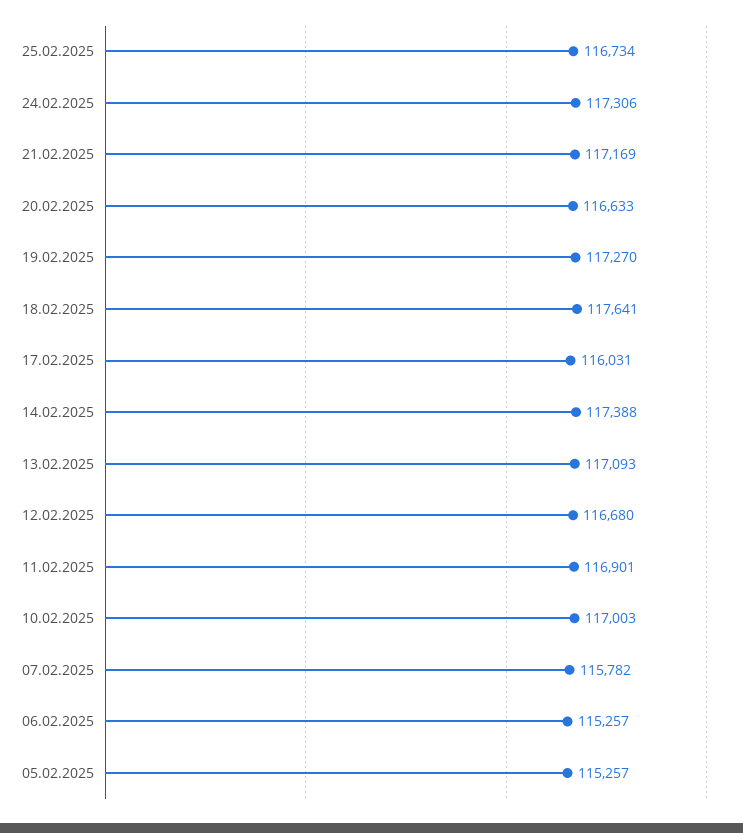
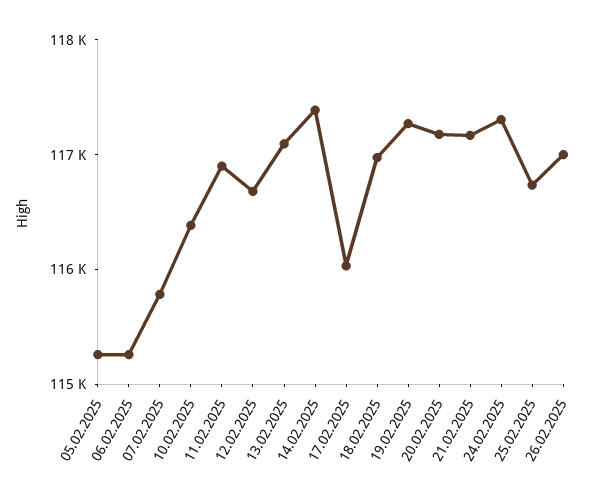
20.02.2025: 116633 -> 117200
18.02.2025: 117641 -> 117000
10.02.2025: 117003 -> 116400
26.02.2025: none -> 117000

